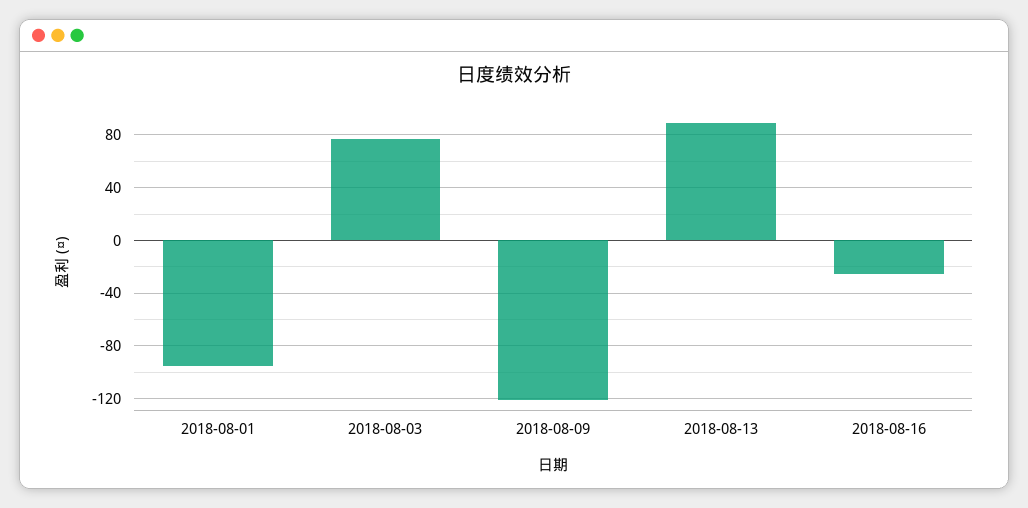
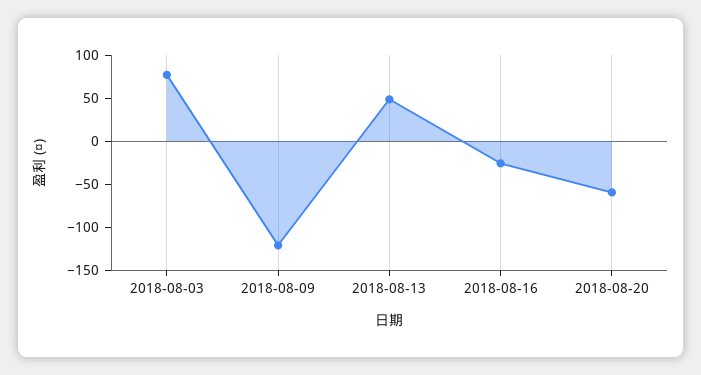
2018-08-01: -95 -> none
2018-08-13: 90 -> 50
2018-08-20: none -> -60

